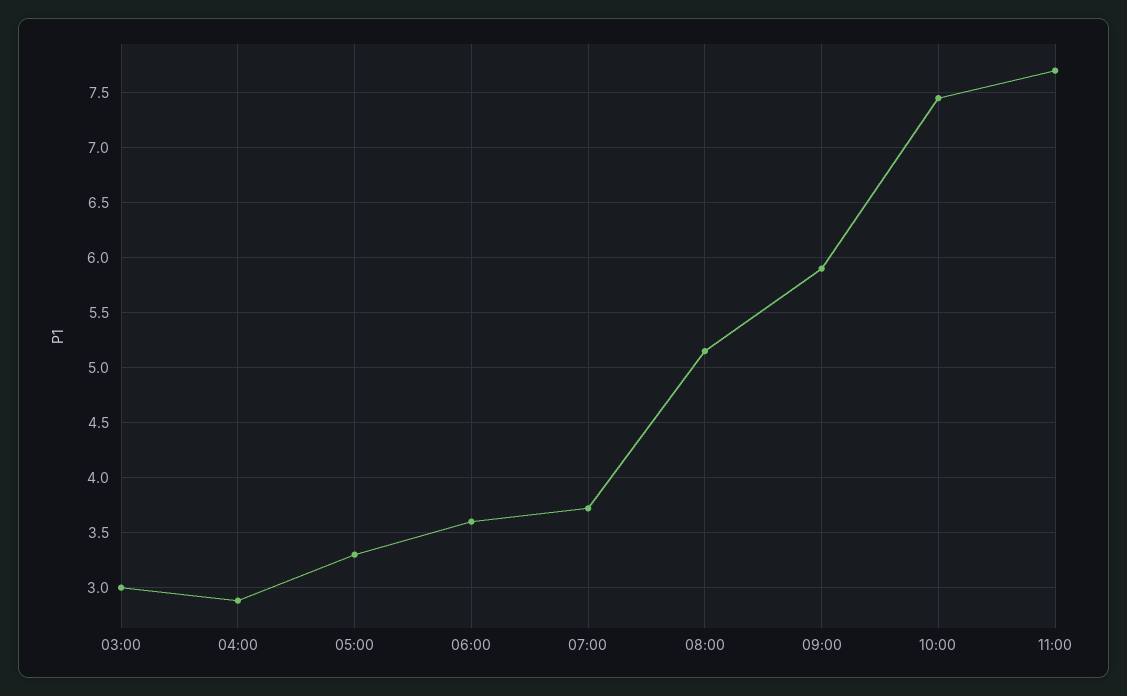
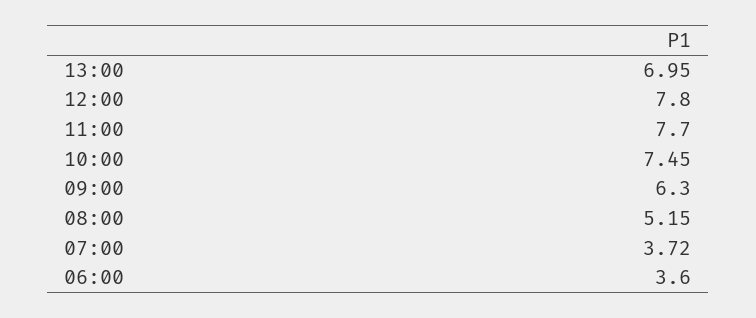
03:00: 3 -> none
04:00: 2.9 -> none
05:00: 3.3 -> none
09:00: 5.9 -> 6.3
13:00: none -> 6.95
12:00: none -> 7.8

